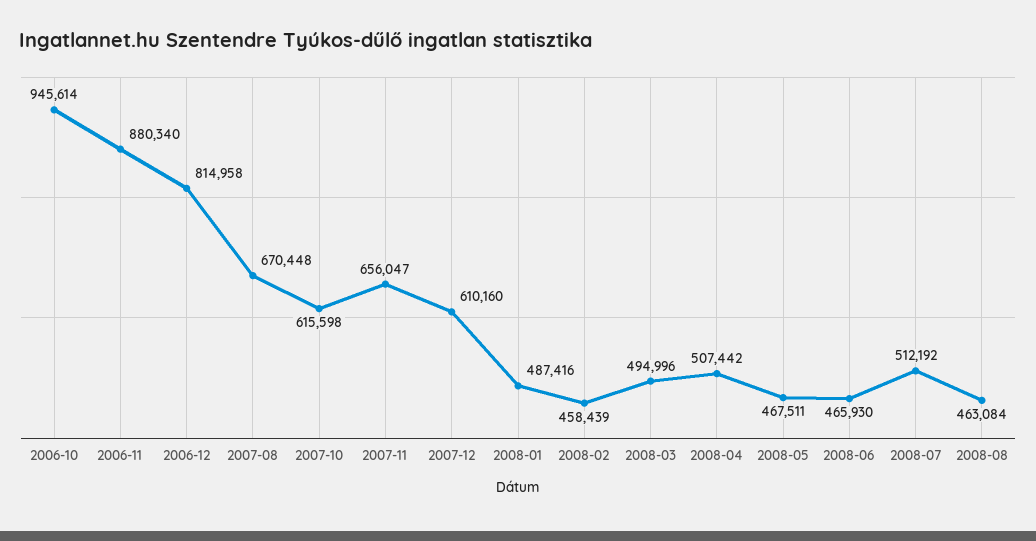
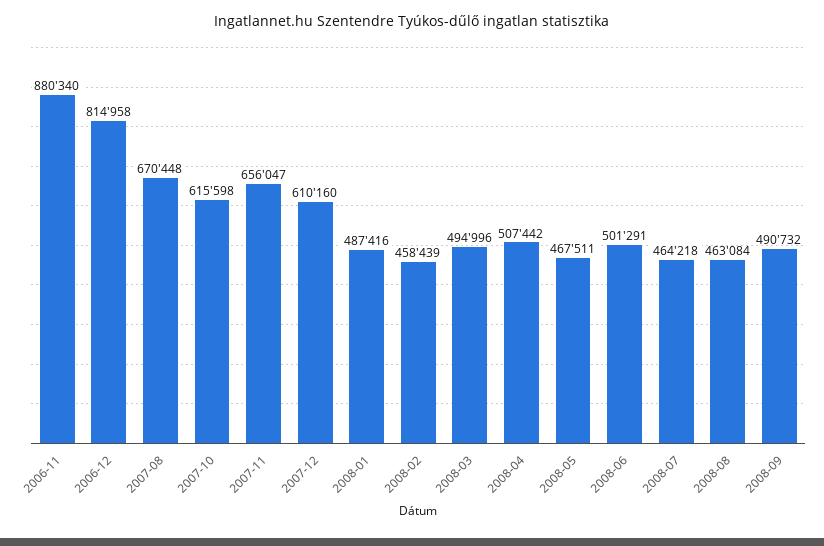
2006-10: 945614 -> none
2008-06: 465930 -> 501291
2008-07: 512192 -> 464218
2008-09: none -> 490732

